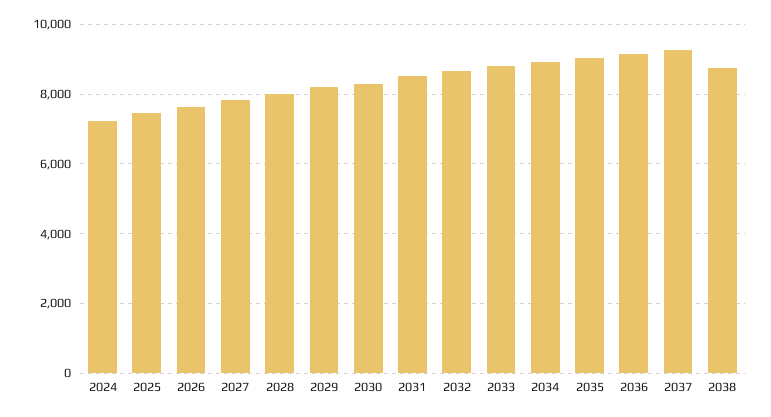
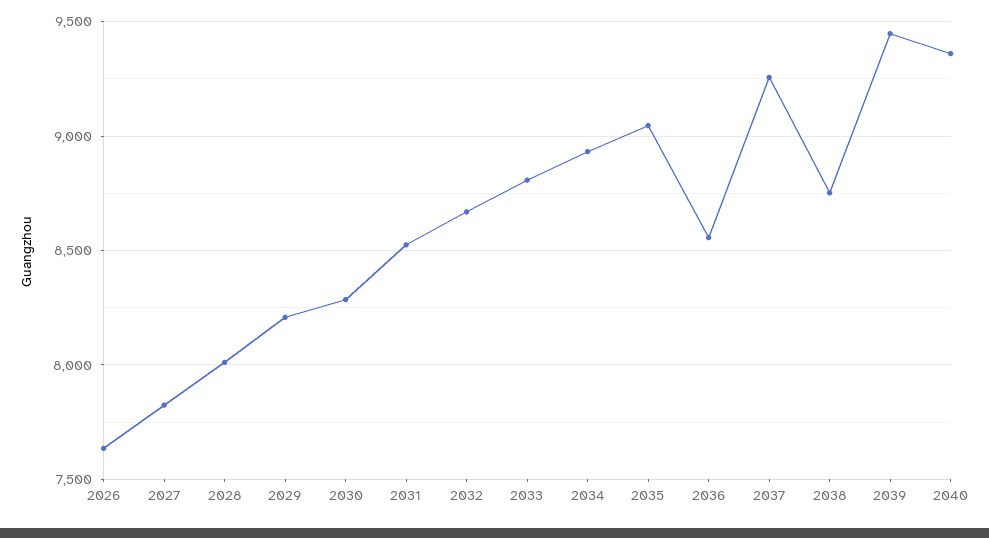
2024: 7200 -> none
2025: 7400 -> none
2036: 9200 -> 8550
2039: none -> 9450
2040: none -> 9350

